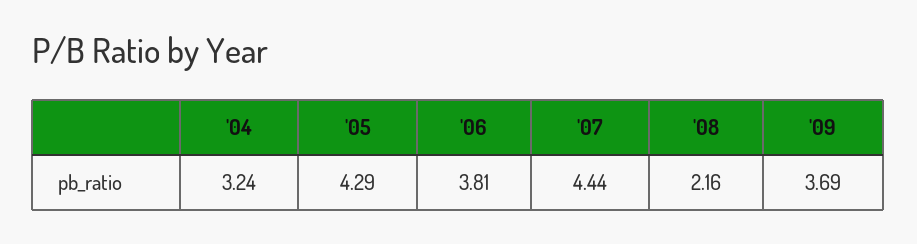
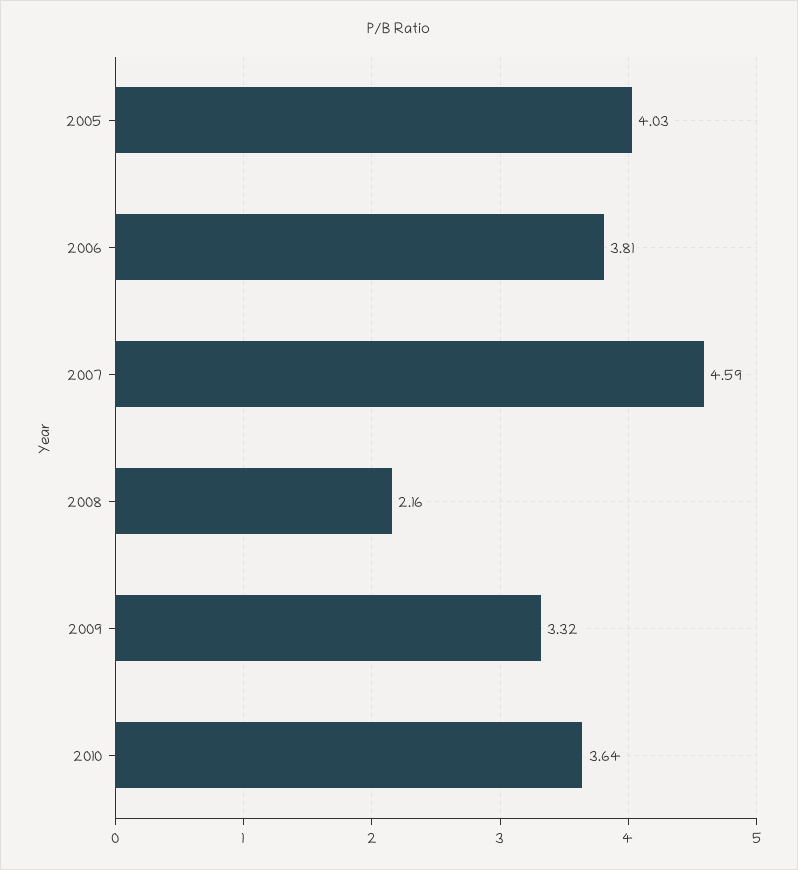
'04: 3.24 -> none
'05: 4.29 -> 4.03
'07: 4.44 -> 4.59
'09: 3.69 -> 3.32
2010: none -> 3.64

